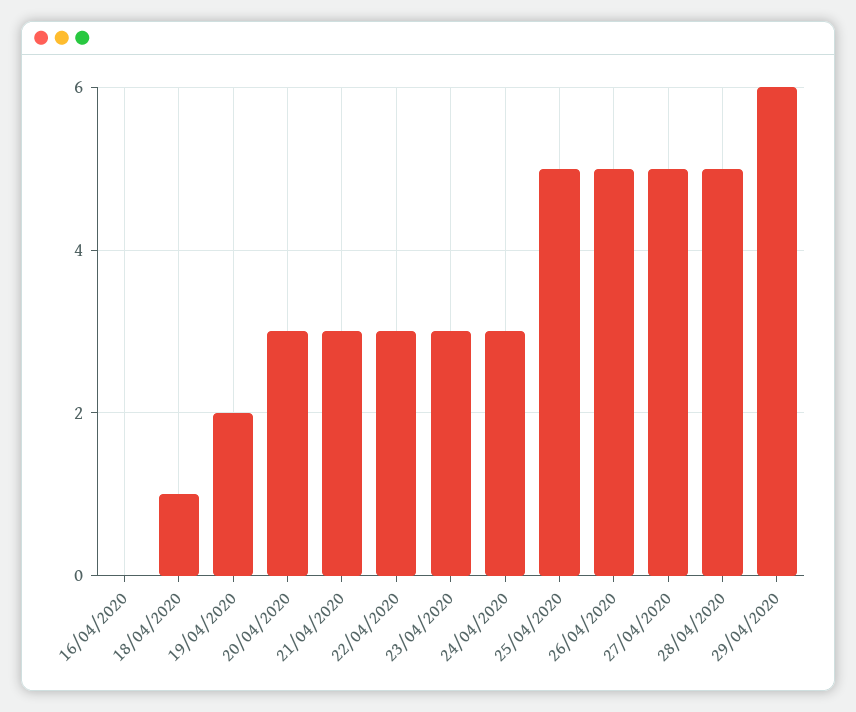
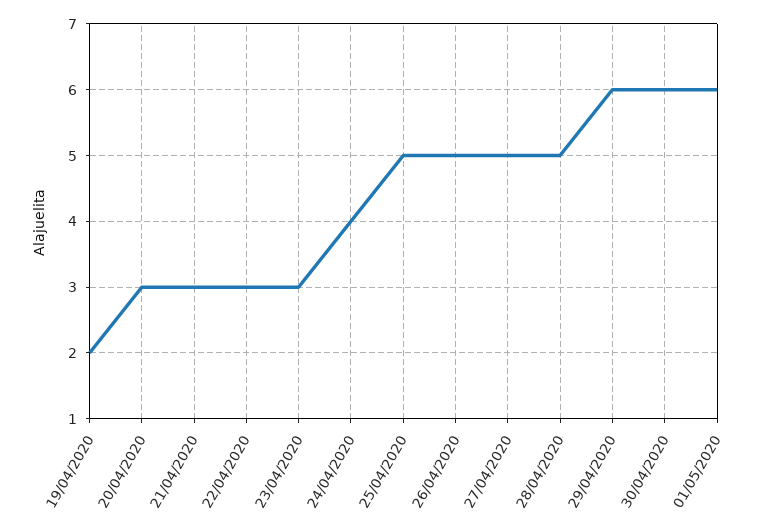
16/04/2020: 0 -> none
18/04/2020: 1 -> none
24/04/2020: 3 -> 4
30/04/2020: none -> 6
01/05/2020: none -> 6

